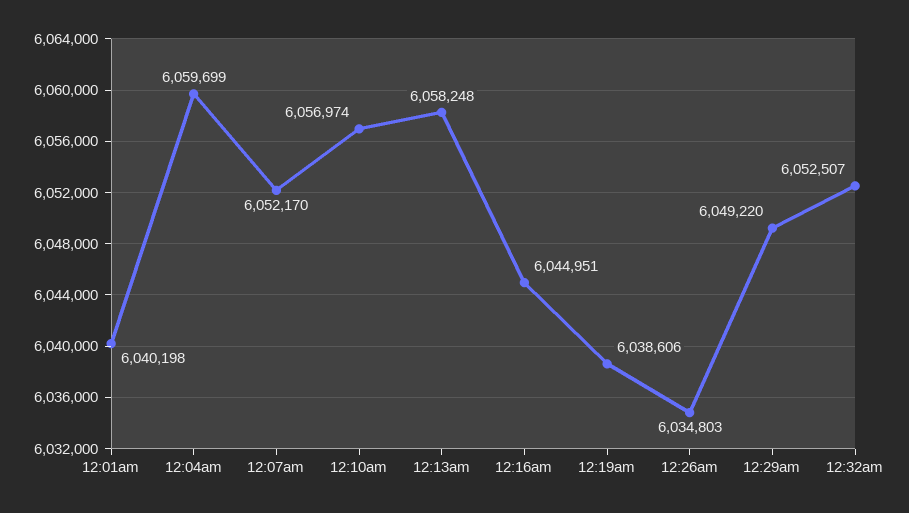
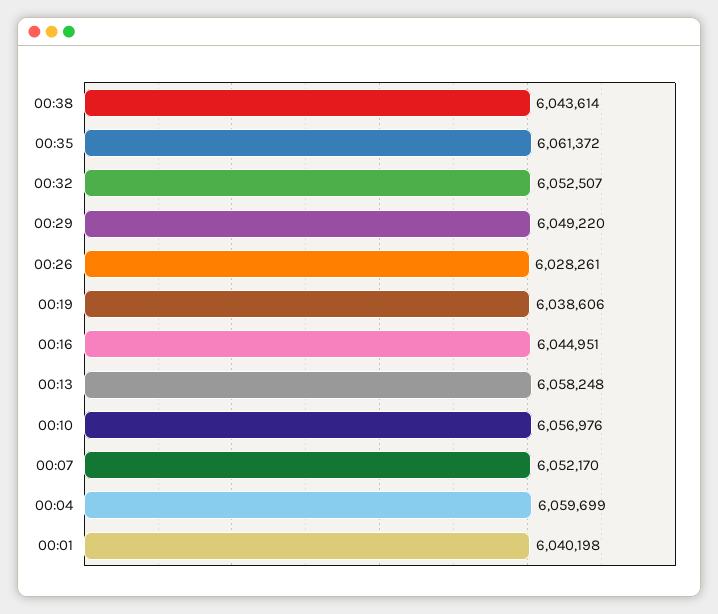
12:10am: 6056974 -> 6056976
12:26am: 6034803 -> 6028261
00:38: none -> 6043614
00:35: none -> 6061372

